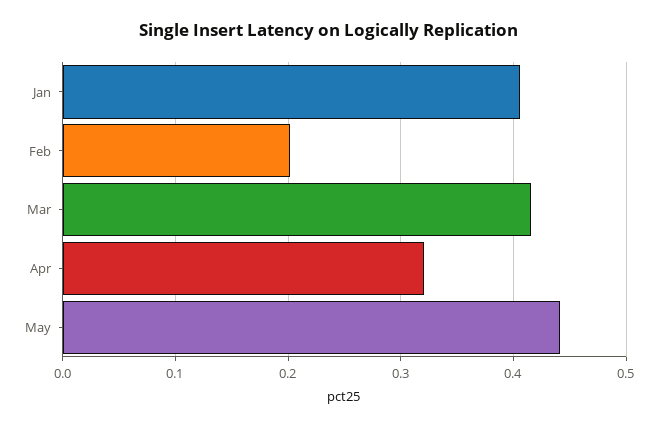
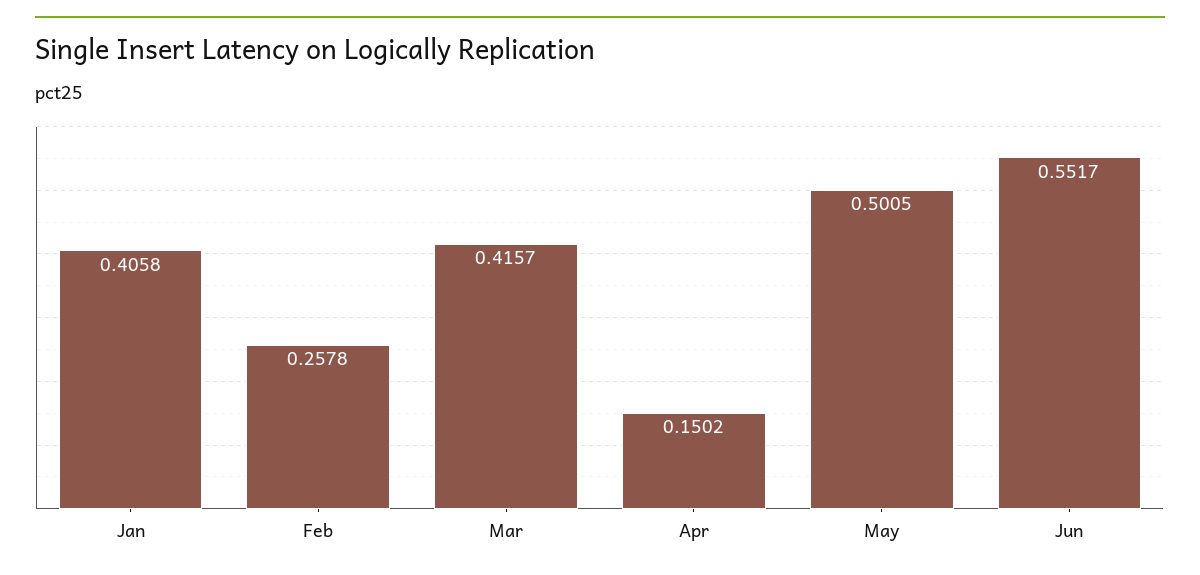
Feb: 0.2 -> 0.2578
Apr: 0.32 -> 0.1502
May: 0.44 -> 0.5005
Jun: none -> 0.5517

